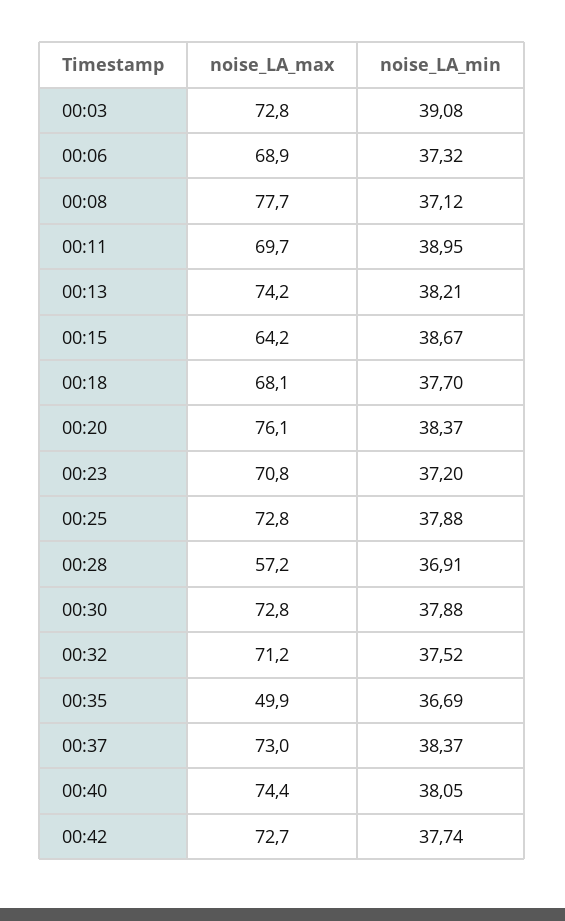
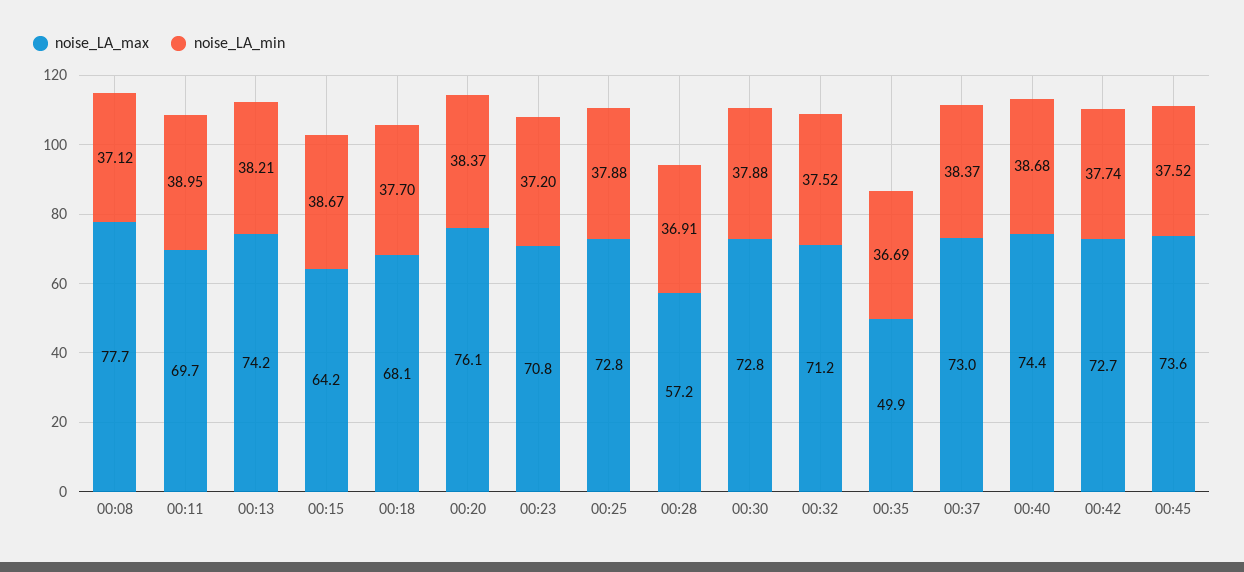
noise_LA_max, 00:03: 72.8 -> none
noise_LA_min, 00:03: 39.08 -> none
noise_LA_max, 00:06: 68.9 -> none
noise_LA_min, 00:06: 37.32 -> none
noise_LA_min, 00:40: 38.05 -> 38.68
noise_LA_max, 00:45: none -> 73.6
noise_LA_min, 00:45: none -> 37.52

